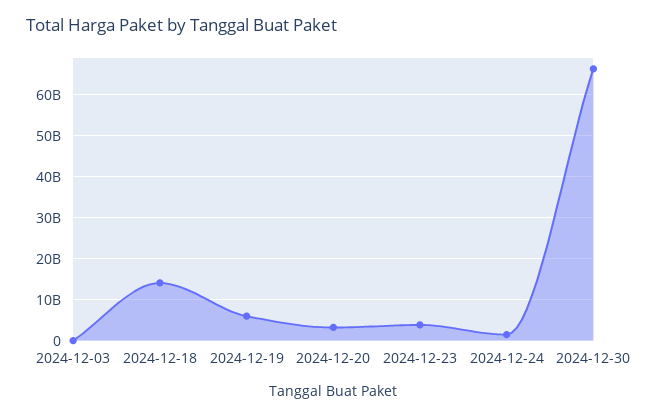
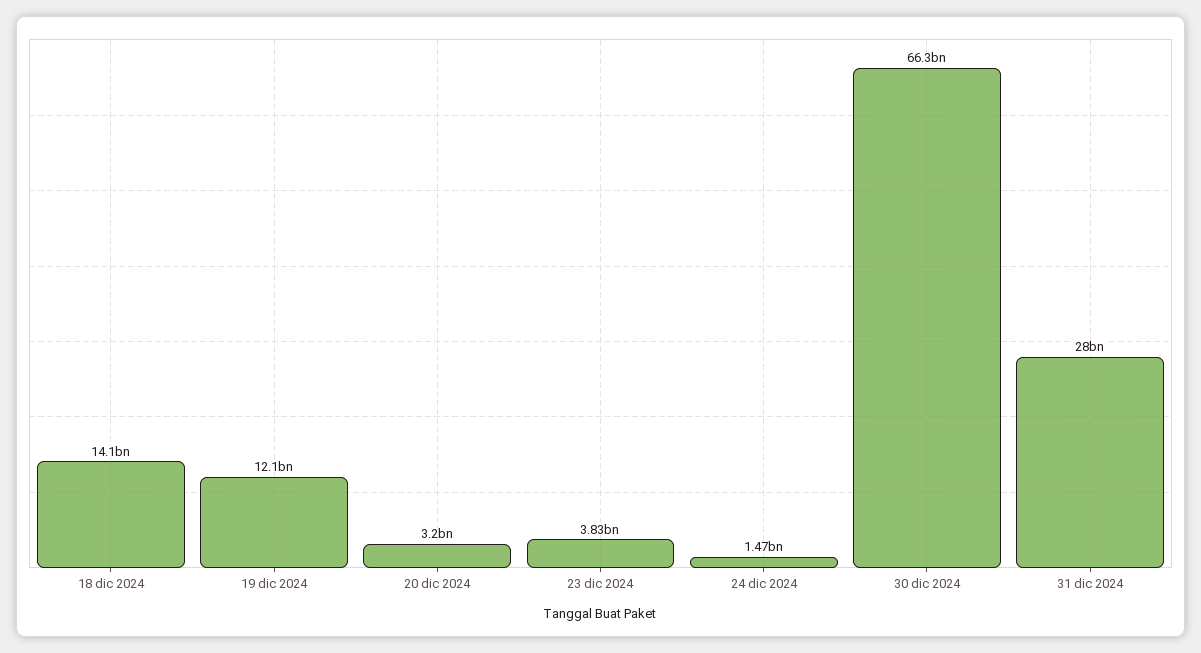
2024-12-03: 0 -> none
2024-12-19: 6000000000 -> 12100000000
31 dic 2024: none -> 28000000000

